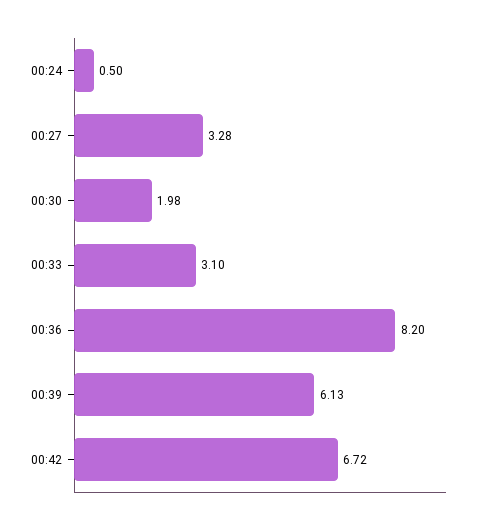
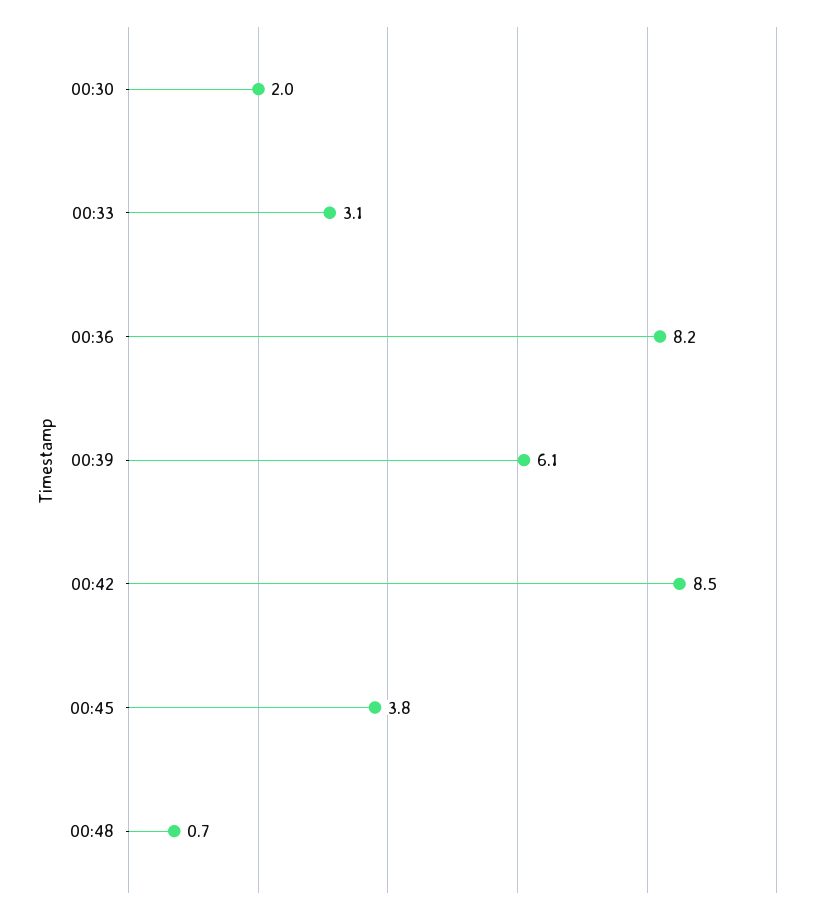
00:24: 0.5 -> none
00:27: 3.28 -> none
00:42: 6.72 -> 8.5
00:45: none -> 3.8
00:48: none -> 0.7

